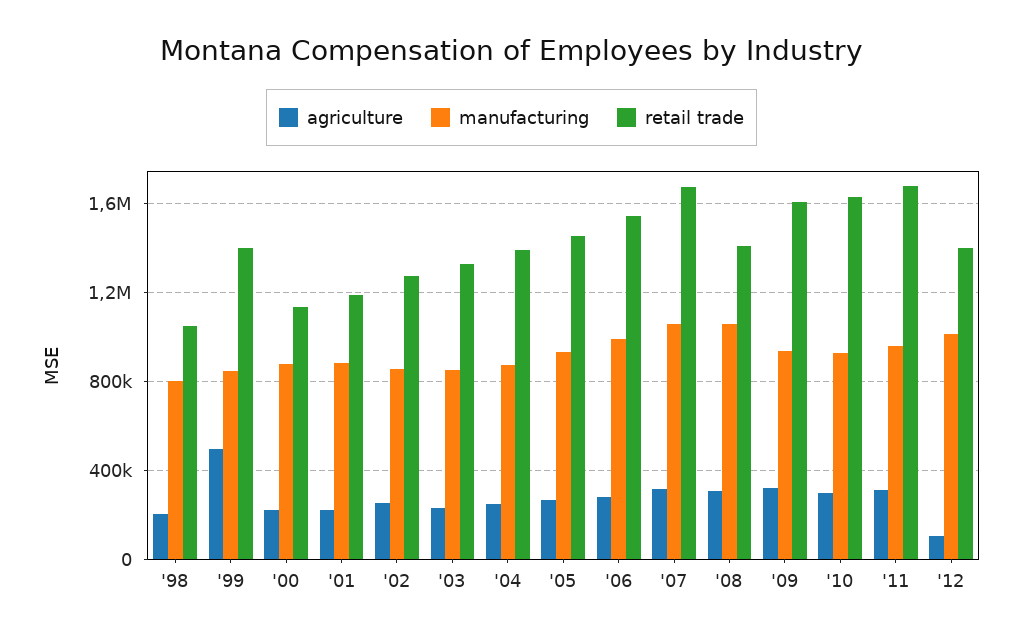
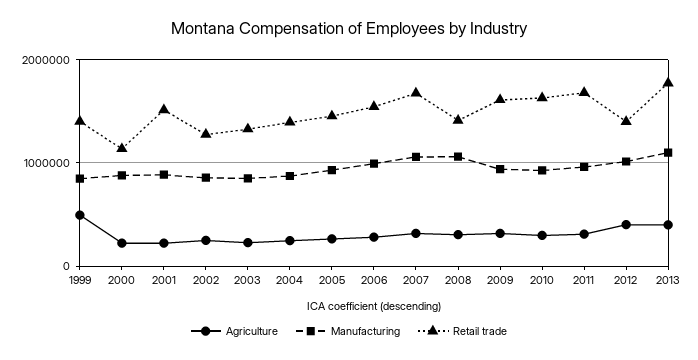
agriculture, '98: 200000 -> none
manufacturing, '98: 800000 -> none
retail trade, '98: 1050000 -> none
retail trade, '01: 1200000 -> 1500000
agriculture, '12: 100000 -> 400000
agriculture, 2013: none -> 400000
manufacturing, 2013: none -> 1100000
retail trade, 2013: none -> 1800000

